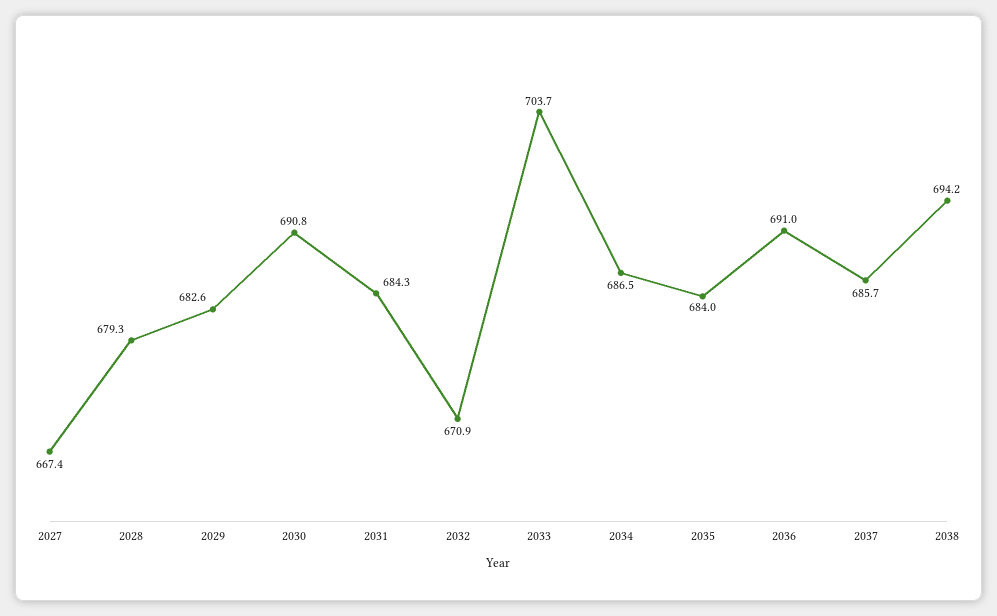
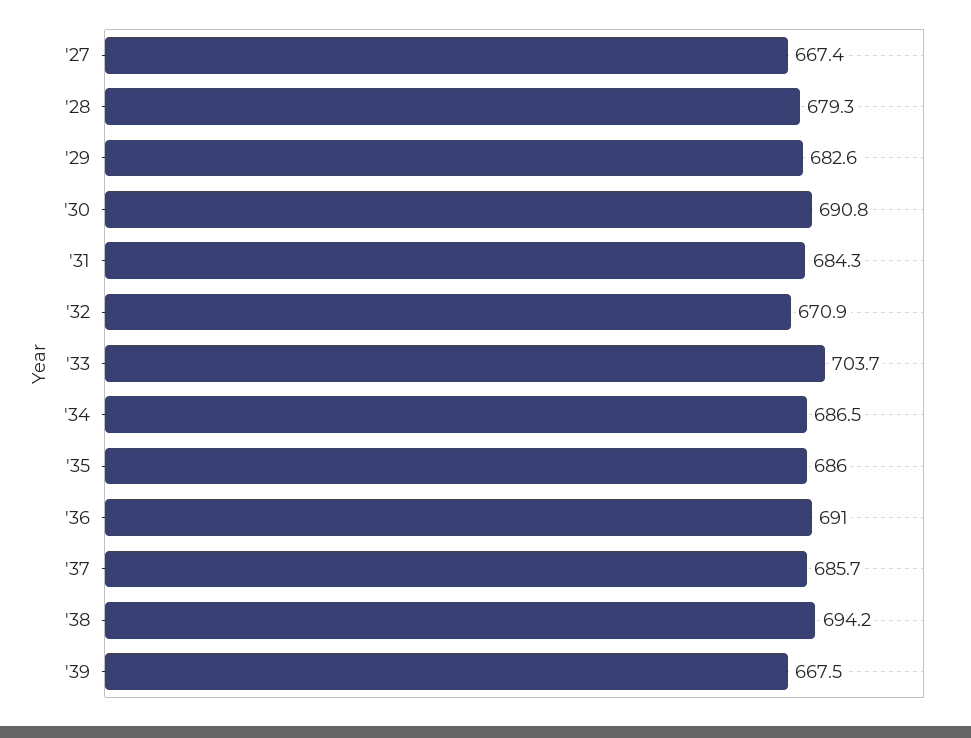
2035: 684 -> 686
'39: none -> 667.5

